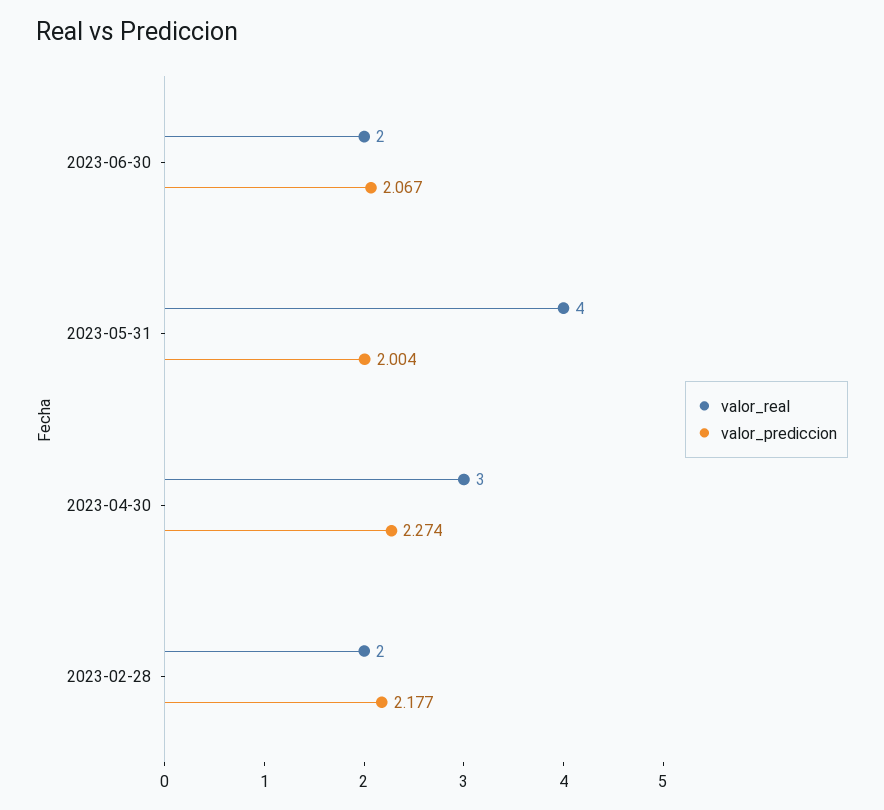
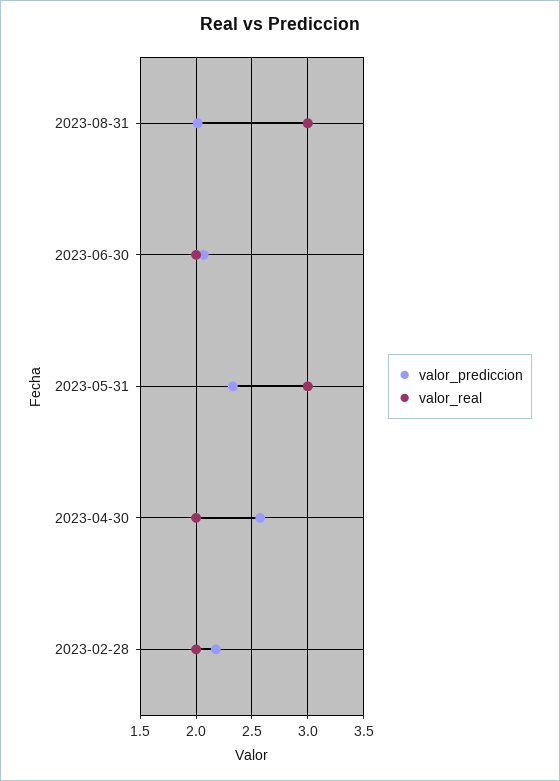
valor_real, 2023-05-31: 4 -> 3
valor_prediccion, 2023-05-31: 2.004 -> 2.3
valor_real, 2023-04-30: 3 -> 2
valor_prediccion, 2023-04-30: 2.274 -> 2.6
valor_prediccion, 2023-08-31: none -> 2
valor_real, 2023-08-31: none -> 3

